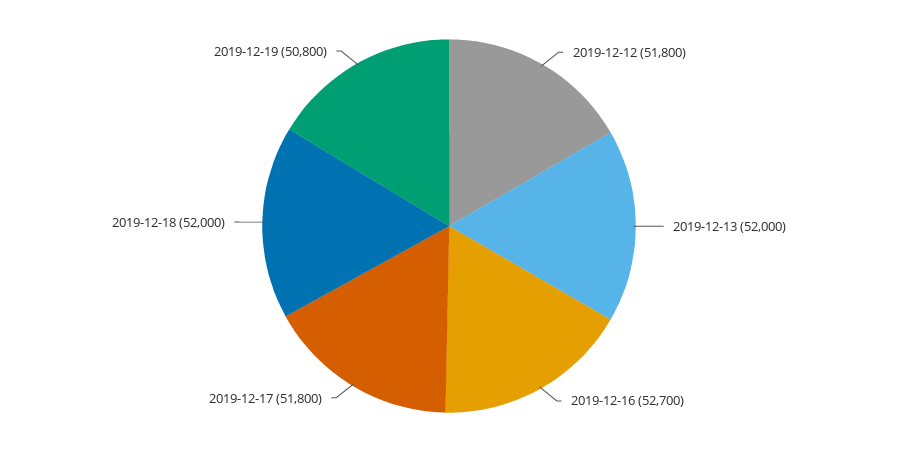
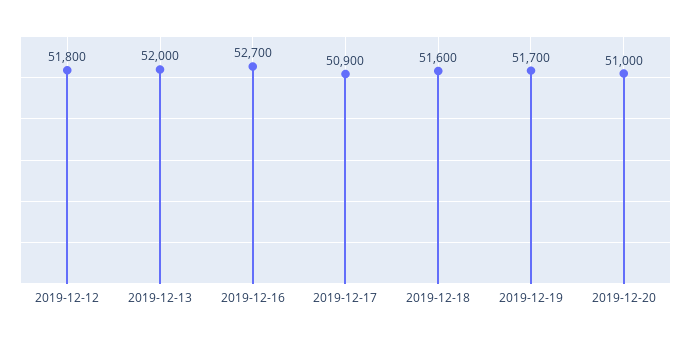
2019-12-17: 51800 -> 50900
2019-12-18: 52000 -> 51600
2019-12-19: 50800 -> 51700
2019-12-20: none -> 51000

